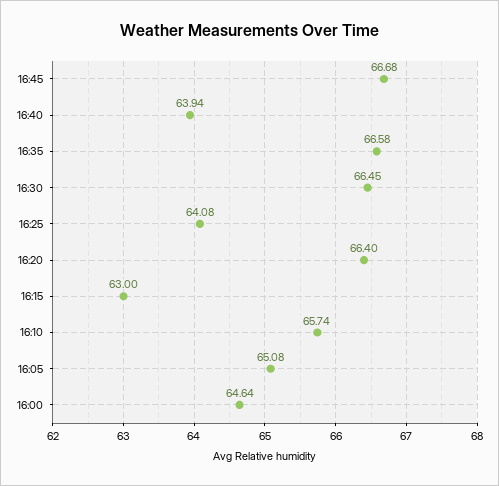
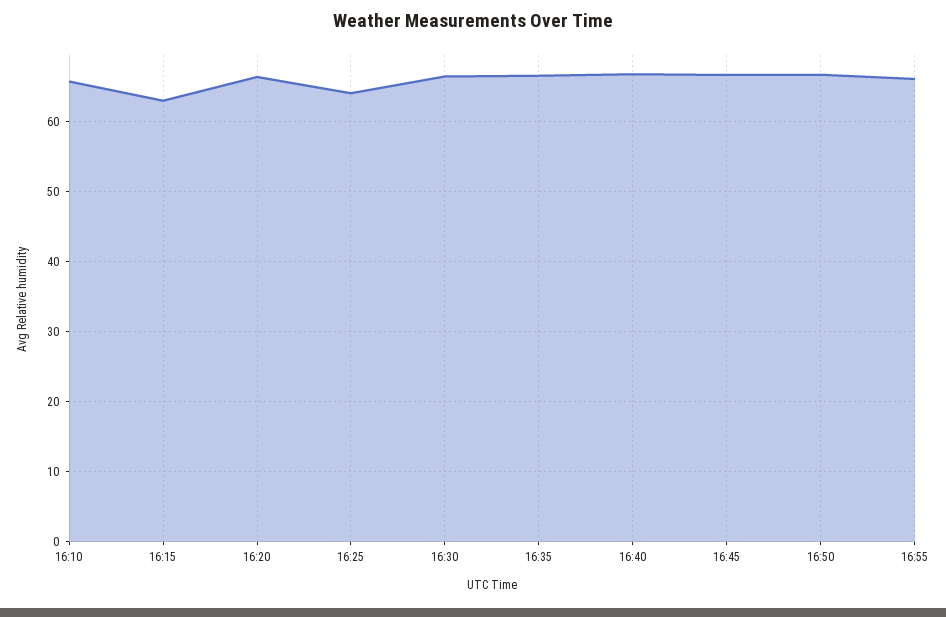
16:40: 63.94 -> 67
16:05: 65.08 -> none
16:00: 64.64 -> none
16:50: none -> 67
16:55: none -> 66

